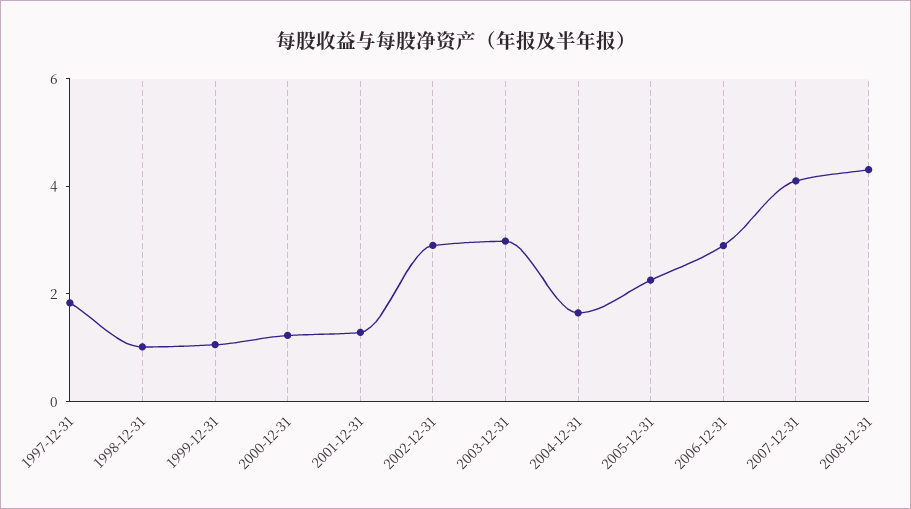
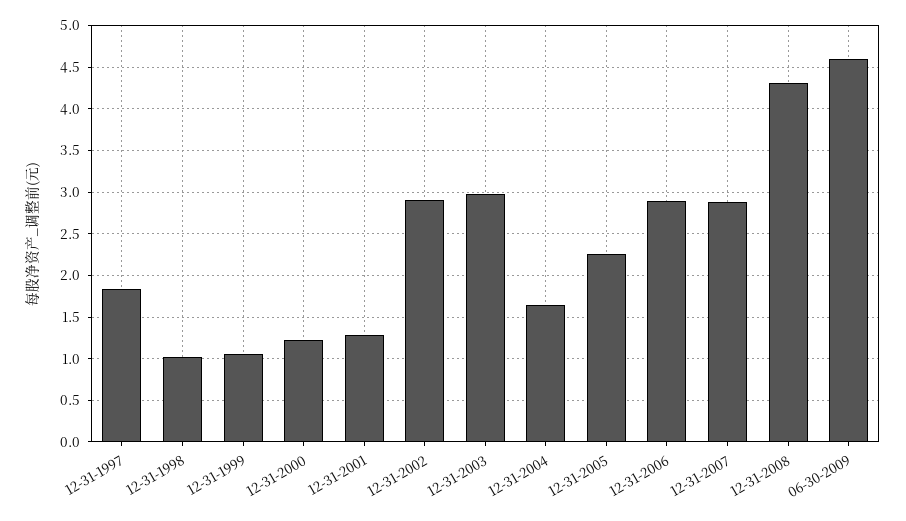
2007-12-31: 4 -> 2.9
06-30-2009: none -> 4.6

